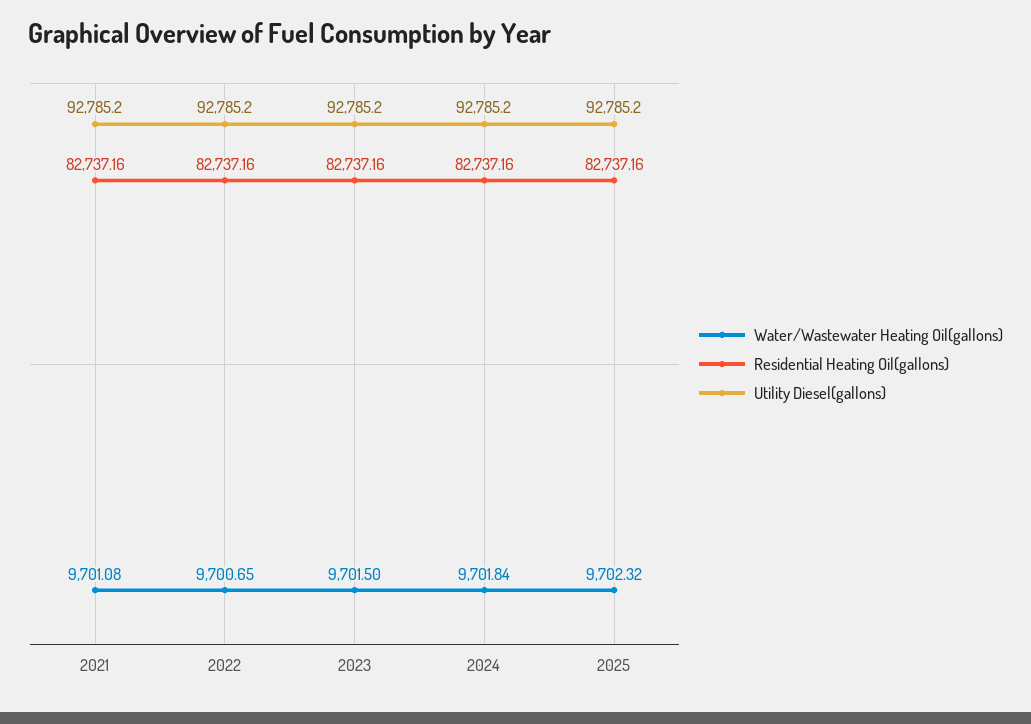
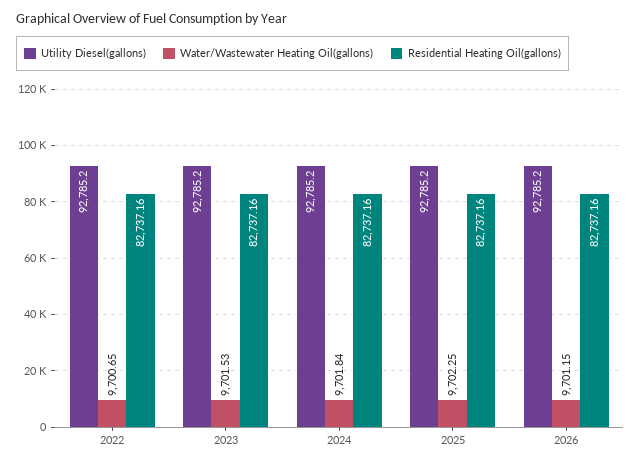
Water/Wastewater Heating Oil(gallons), 2021: 9701.08 -> none
Residential Heating Oil(gallons), 2021: 82737.16 -> none
Utility Diesel(gallons), 2021: 92785.2 -> none
Water/Wastewater Heating Oil(gallons), 2023: 9701.5 -> 9701.53
Water/Wastewater Heating Oil(gallons), 2025: 9702.32 -> 9702.25
Utility Diesel(gallons), 2026: none -> 92785.2
Water/Wastewater Heating Oil(gallons), 2026: none -> 9701.15
Residential Heating Oil(gallons), 2026: none -> 82737.16

